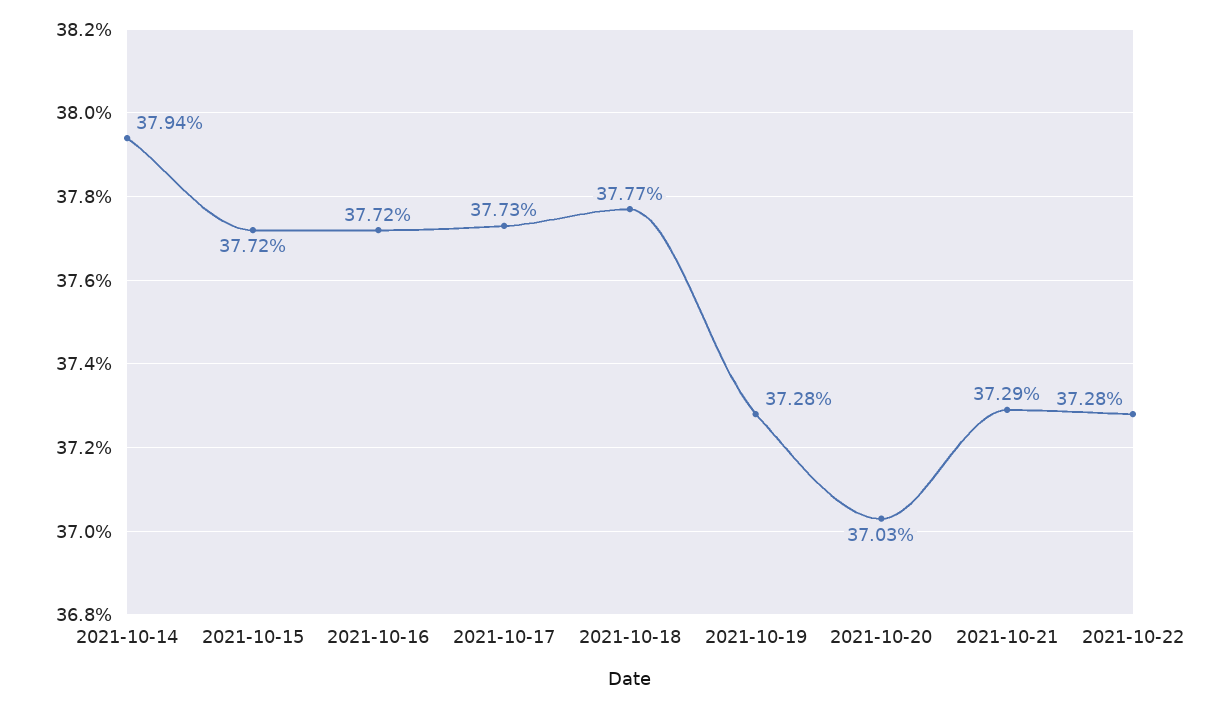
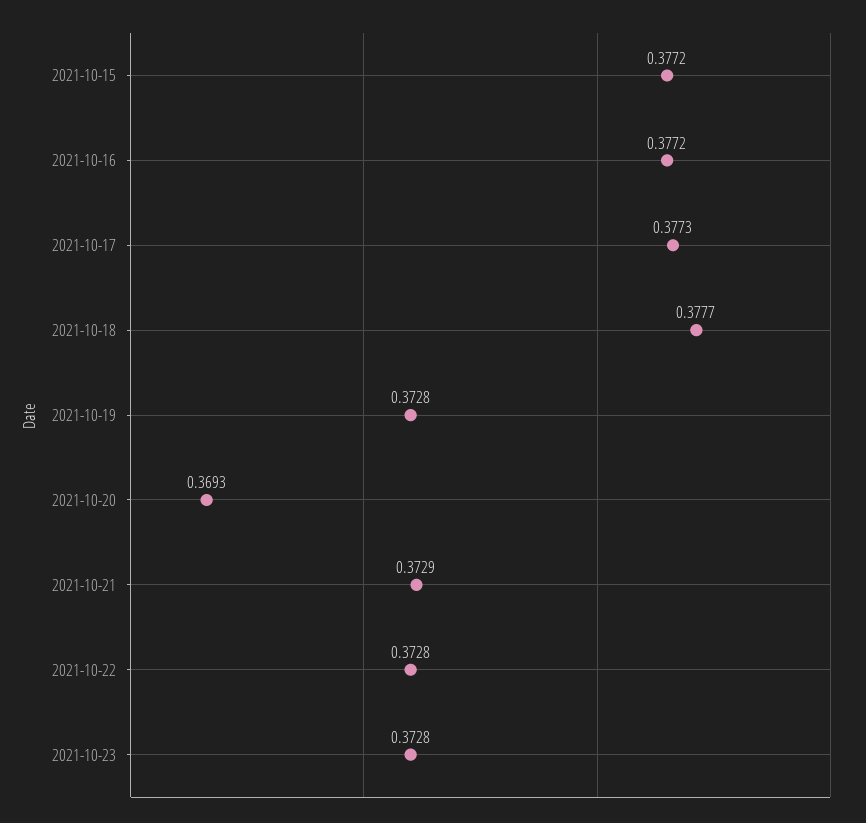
2021-10-14: 0.3794 -> none
2021-10-20: 0.3703 -> 0.3693
2021-10-23: none -> 0.3728

